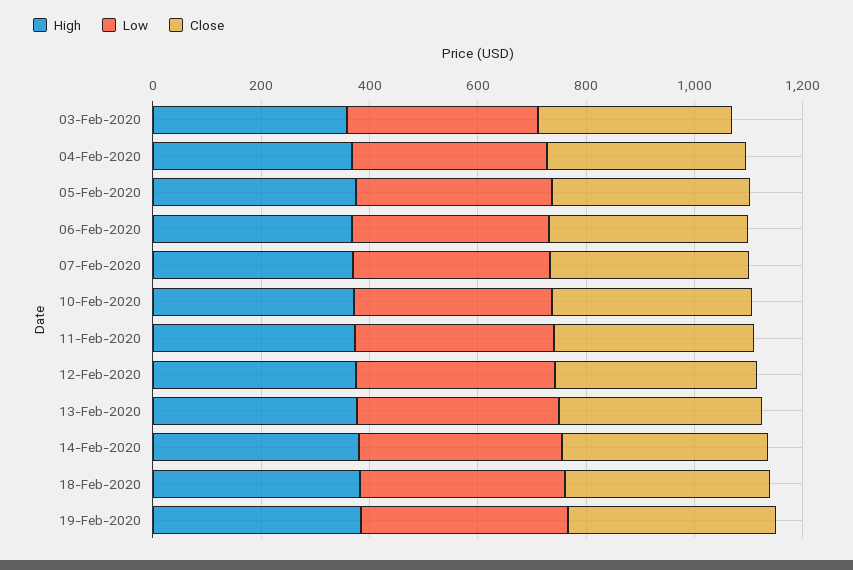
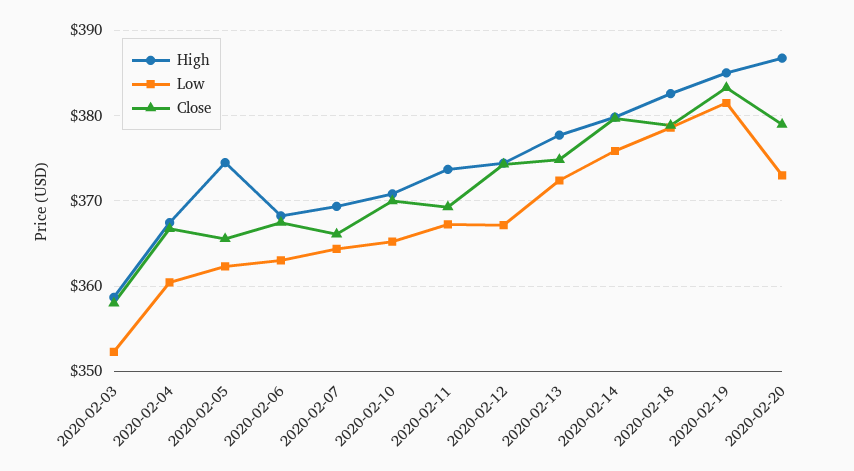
High, 2020-02-20: none -> 387
Low, 2020-02-20: none -> 373
Close, 2020-02-20: none -> 379

